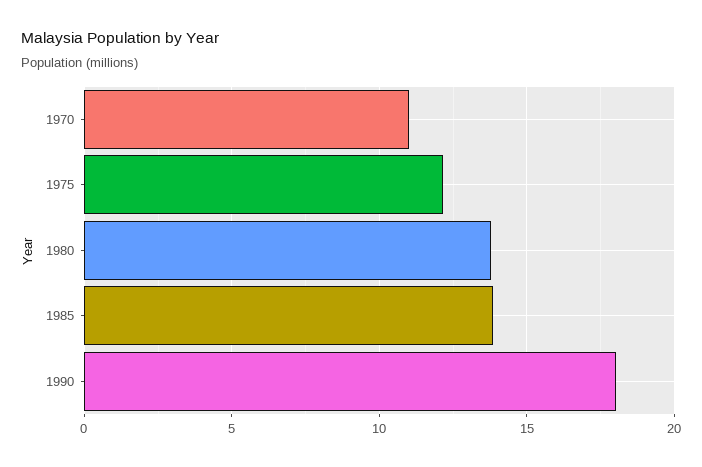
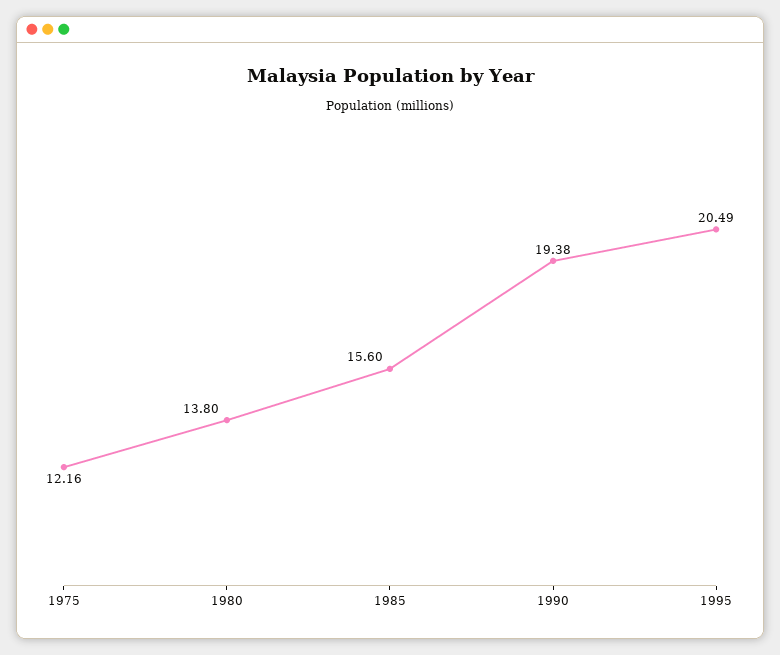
1970: 11 -> none
1985: 14 -> 15.6
1990: 18 -> 19.38
1995: none -> 20.49

